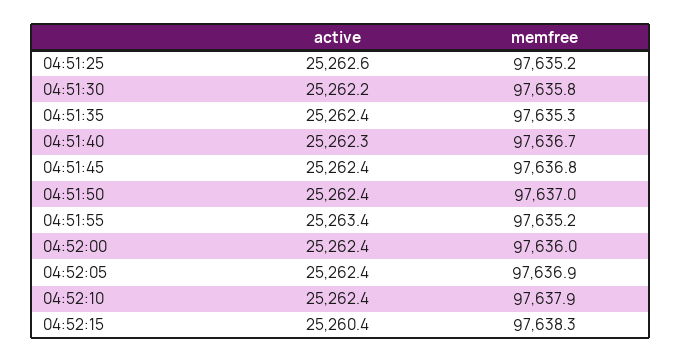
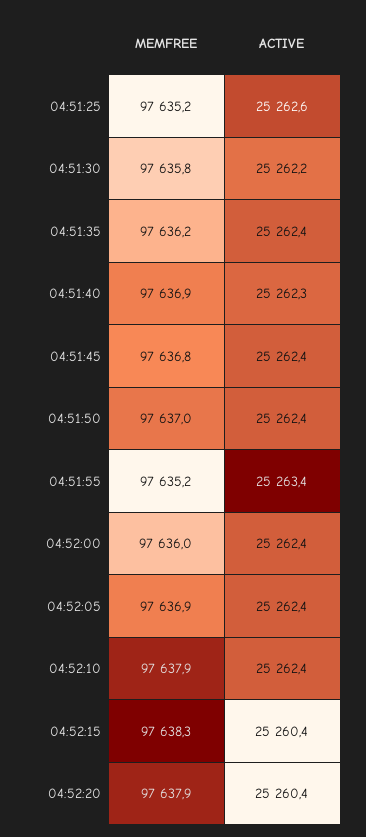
memfree, 04:51:35: 97635.3 -> 97636.2
memfree, 04:51:40: 97636.7 -> 97636.9
memfree, 04:52:20: none -> 97637.9
active, 04:52:20: none -> 25260.4

